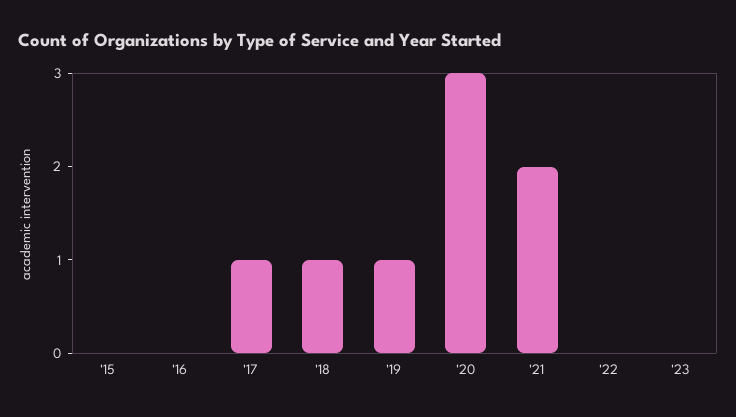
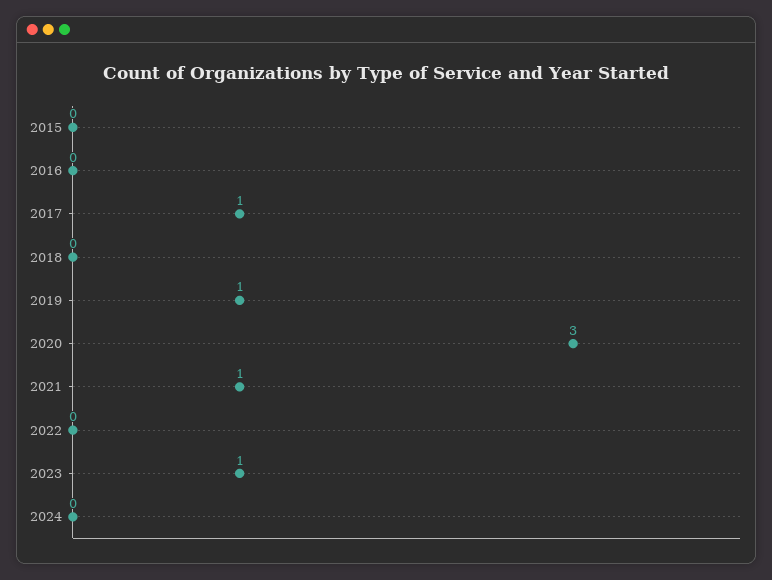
'18: 1 -> 0
'21: 2 -> 1
'23: 0 -> 1
2024: none -> 0

